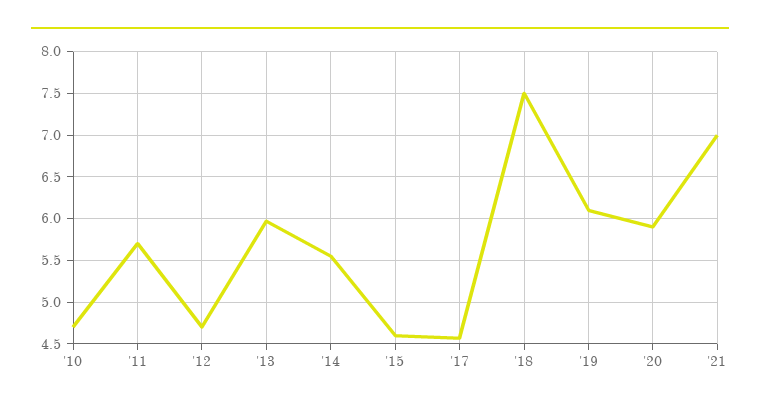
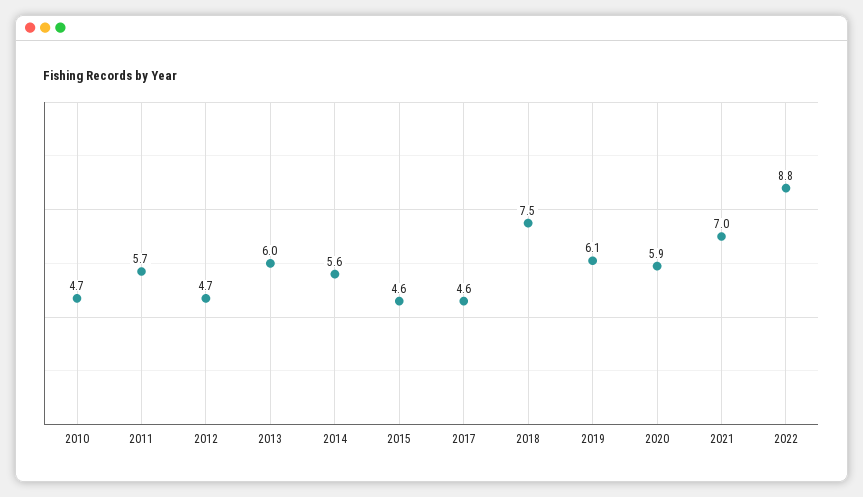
2022: none -> 8.8

